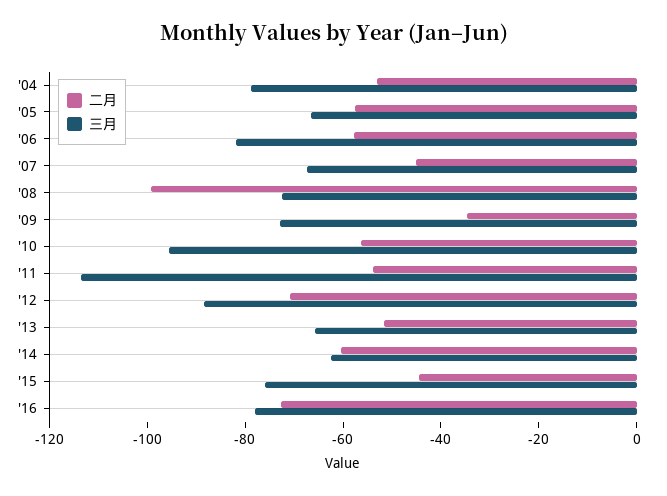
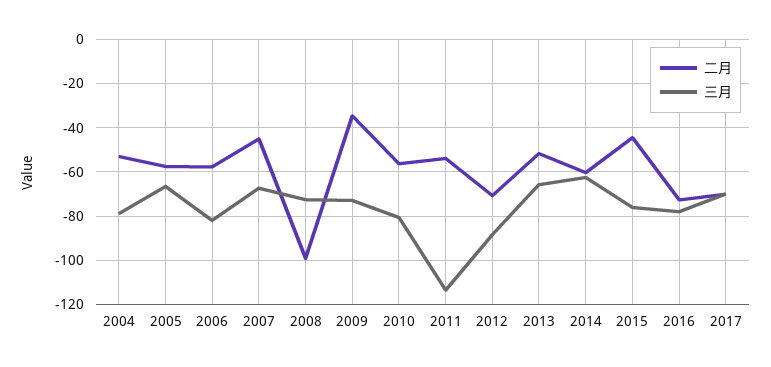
三月, '10: -95 -> -80
二月, 2017: none -> -70
三月, 2017: none -> -70

